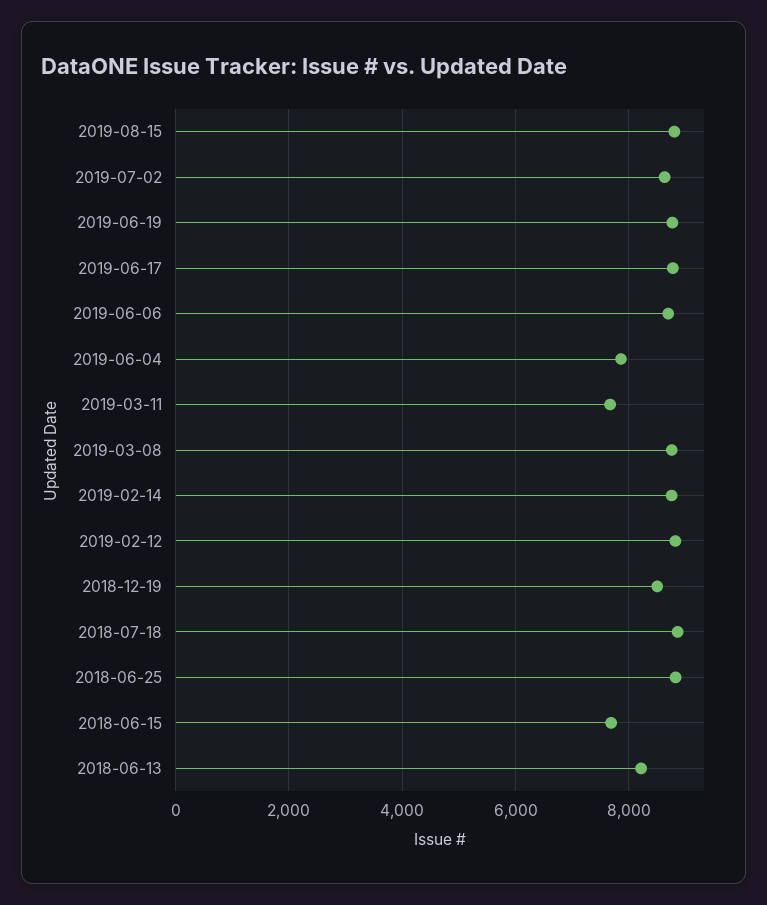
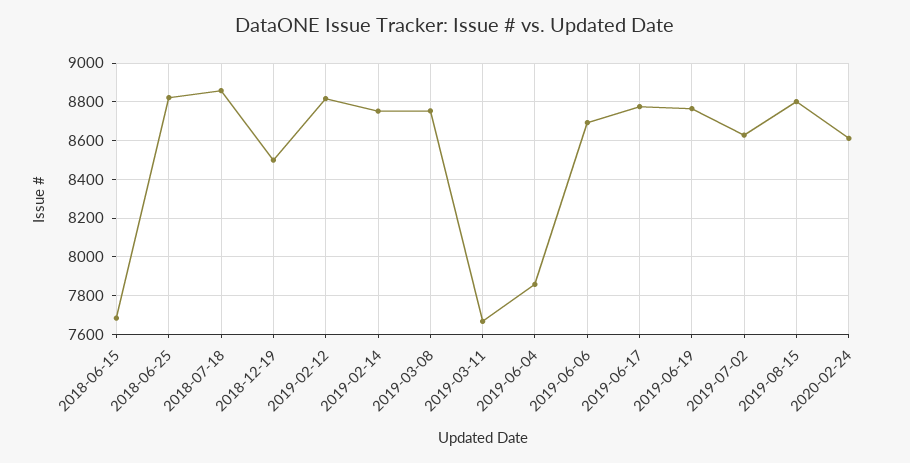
2018-06-13: 8200 -> none
2020-02-24: none -> 8600

